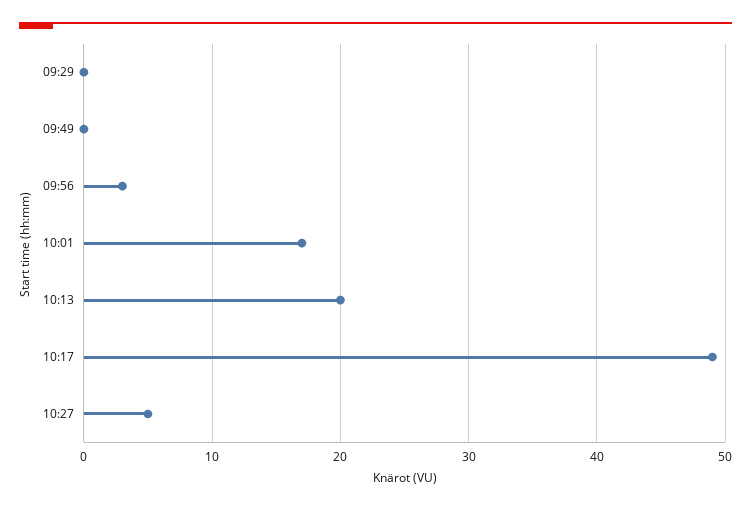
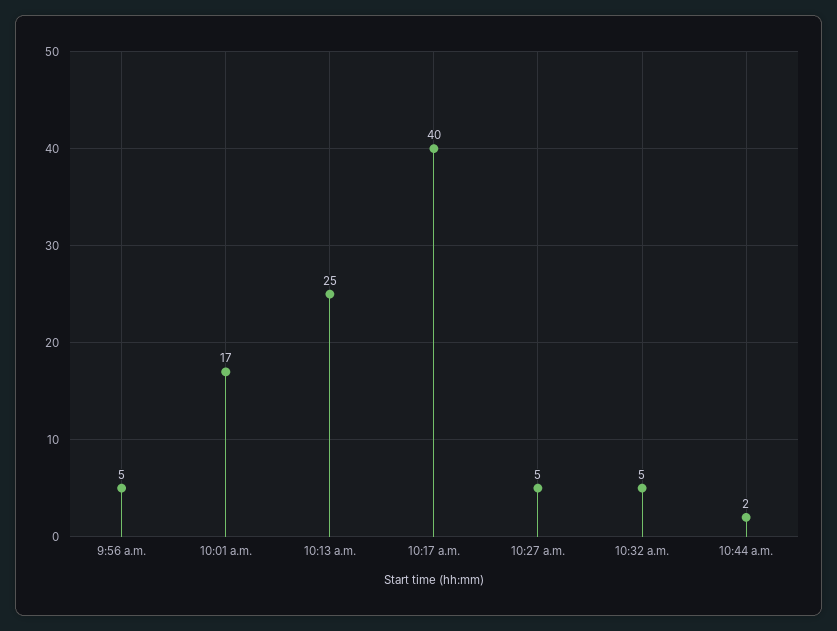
09:29: 0 -> none
09:49: 0 -> none
09:56: 3 -> 5
10:13: 20 -> 25
10:17: 49 -> 40
10:32 a.m.: none -> 5
10:44 a.m.: none -> 2

